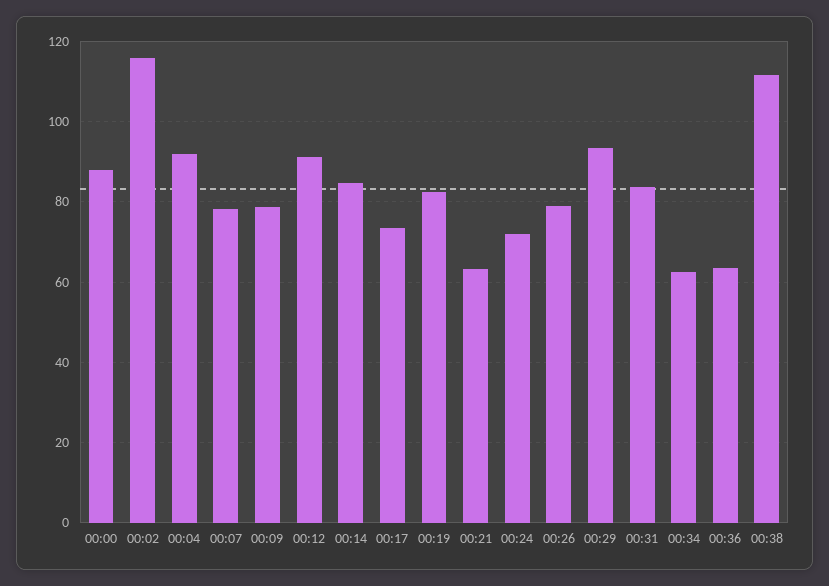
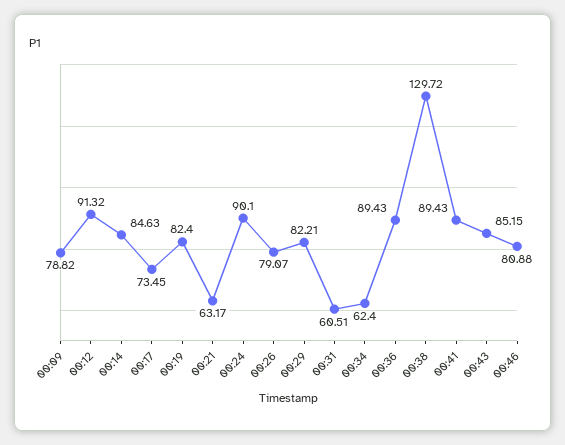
00:00: 88 -> none
00:02: 116 -> none
00:04: 92 -> none
00:07: 78 -> none
00:24: 72 -> 90.1
00:29: 94 -> 82.21
00:31: 84 -> 60.51
00:36: 64 -> 89.43
00:38: 112 -> 129.72
00:41: none -> 89.43
00:43: none -> 85.15
00:46: none -> 80.88

